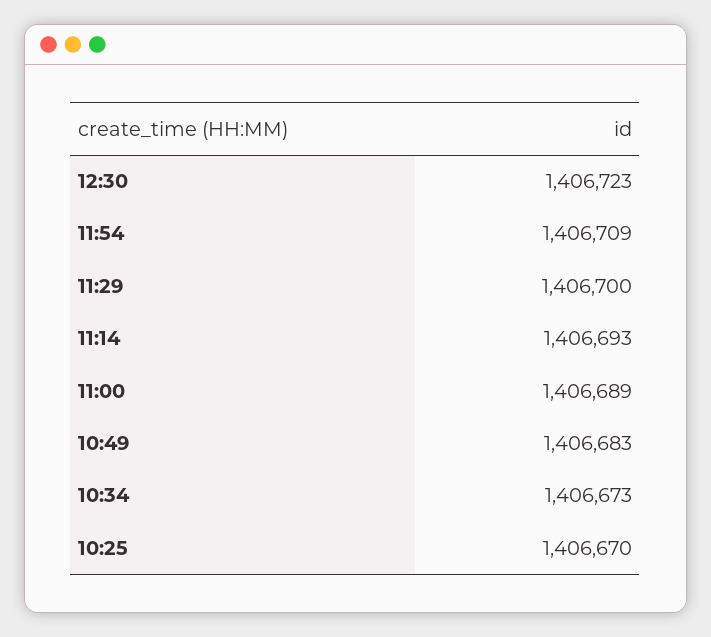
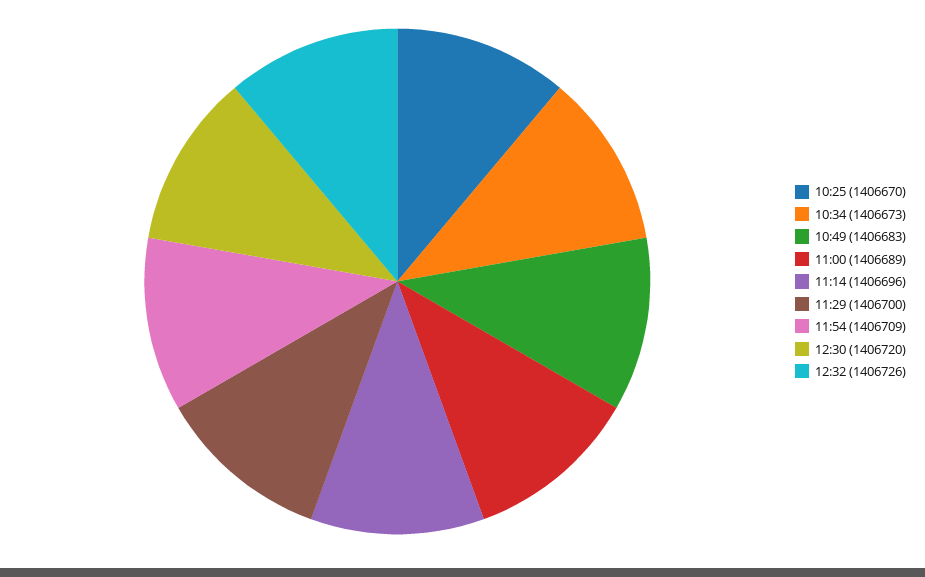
12:30: 1406723 -> 1406720
11:14: 1406693 -> 1406696
12:32: none -> 1406726

